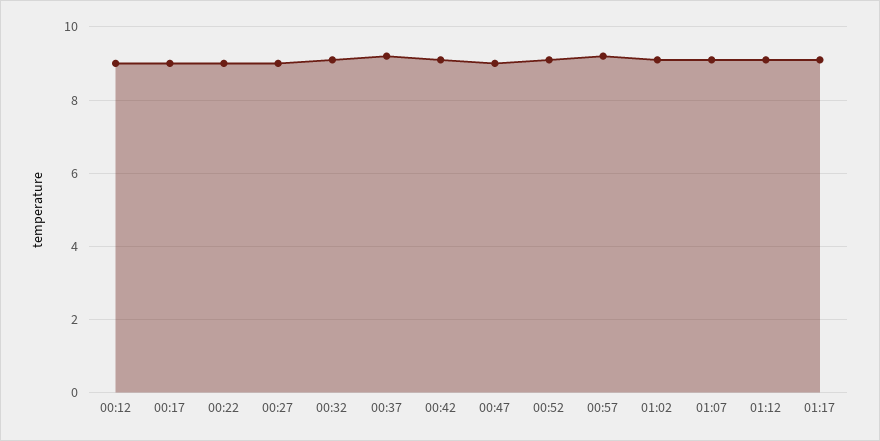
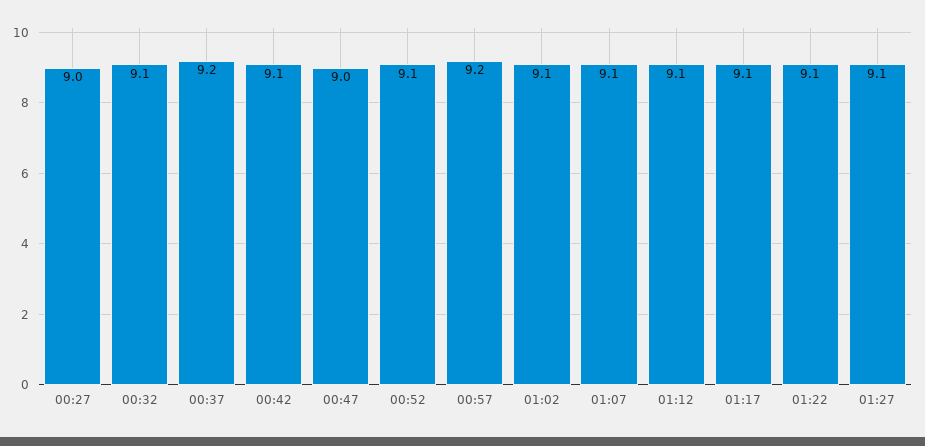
00:12: 9 -> none
00:17: 9 -> none
00:22: 9 -> none
01:22: none -> 9.1
01:27: none -> 9.1

